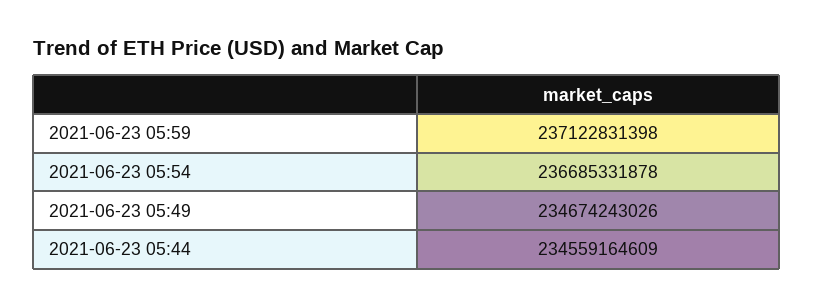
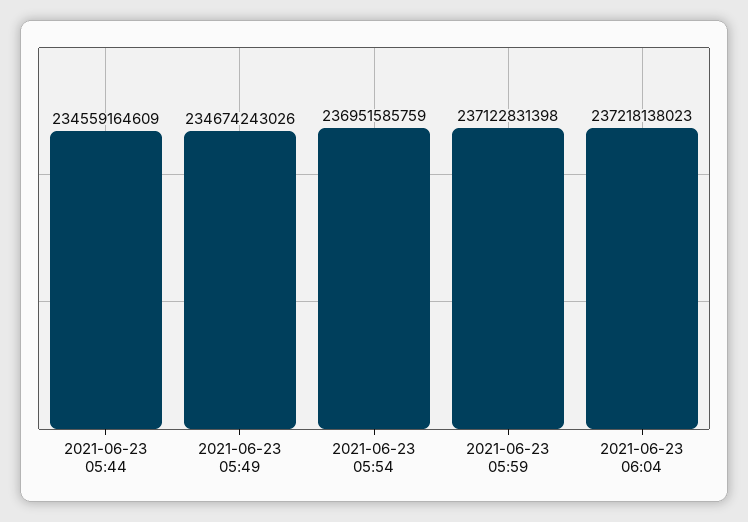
2021-06-23 05:54: 236685331878 -> 236951585759
2021-06-23 06:04: none -> 237218138023

